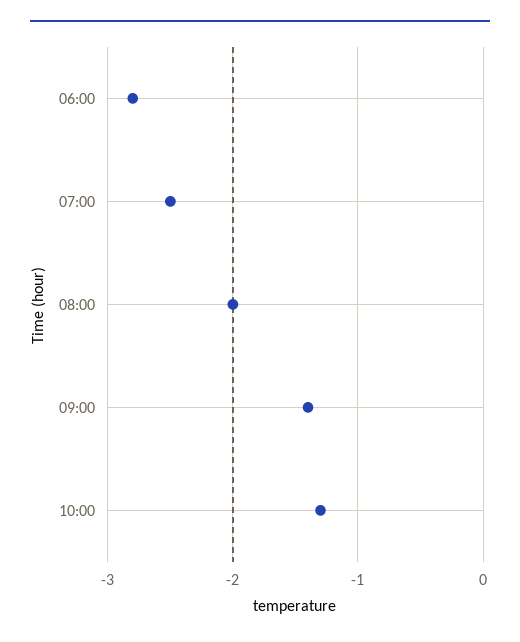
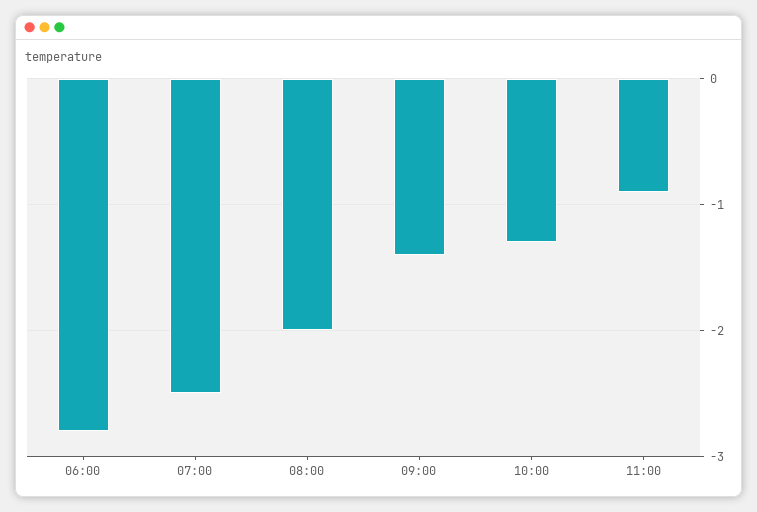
11:00: none -> -0.9

